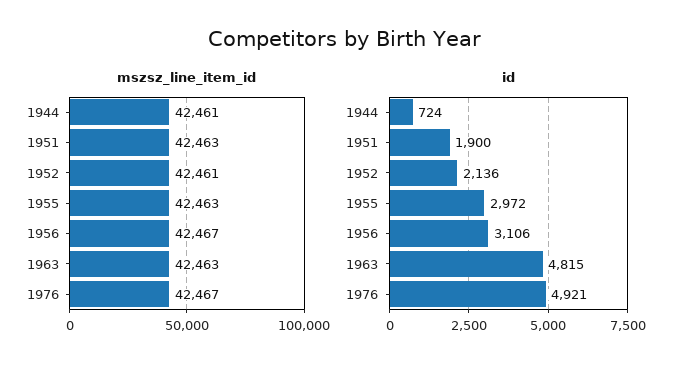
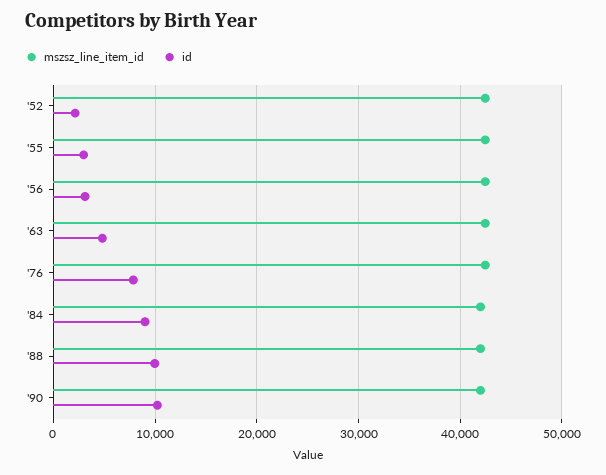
mszsz_line_item_id, 1944: 42461 -> none
mszsz_line_item_id, 1951: 42463 -> none
id, 1944: 724 -> none
id, 1951: 1900 -> none
id, 1976: 4921 -> 8000
mszsz_line_item_id, '84: none -> 42000
id, '84: none -> 9000
mszsz_line_item_id, '88: none -> 42000
id, '88: none -> 10000
mszsz_line_item_id, '90: none -> 42000
id, '90: none -> 10000

